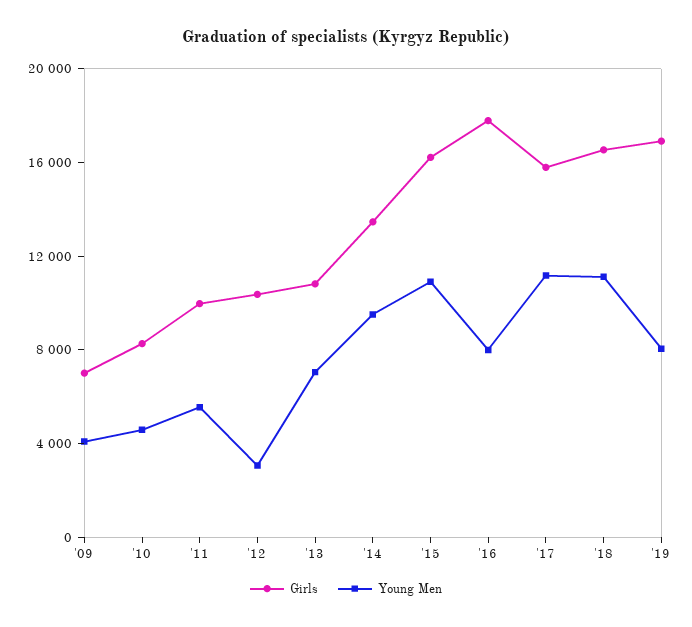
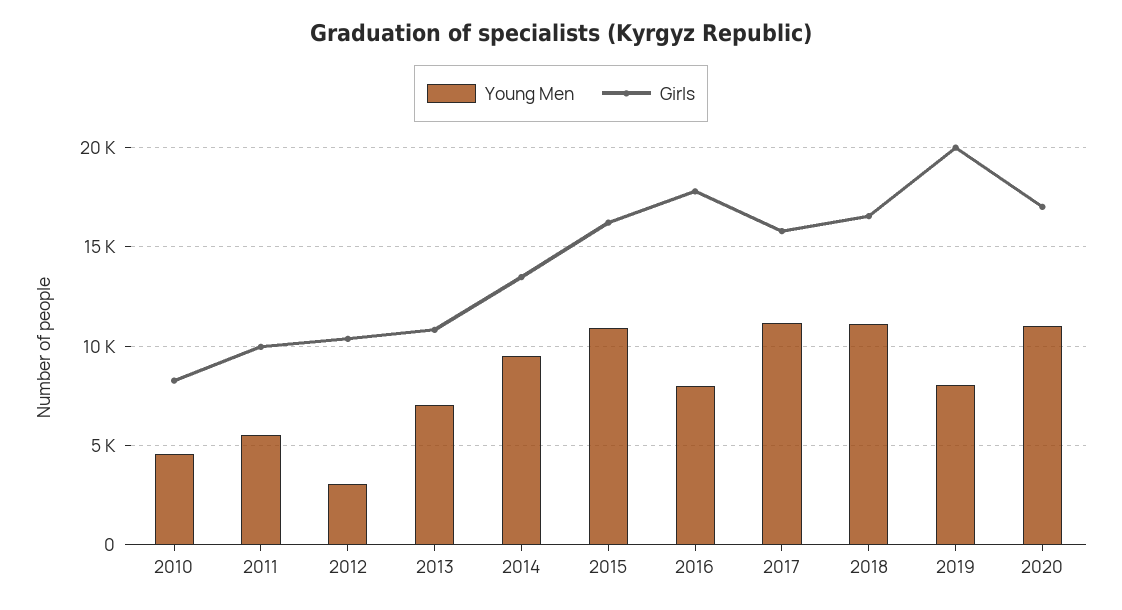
Girls, '09: 7000 -> none
Young Men, '09: 4000 -> none
Girls, '19: 17000 -> 20000
Young Men, 2020: none -> 11000
Girls, 2020: none -> 17000

